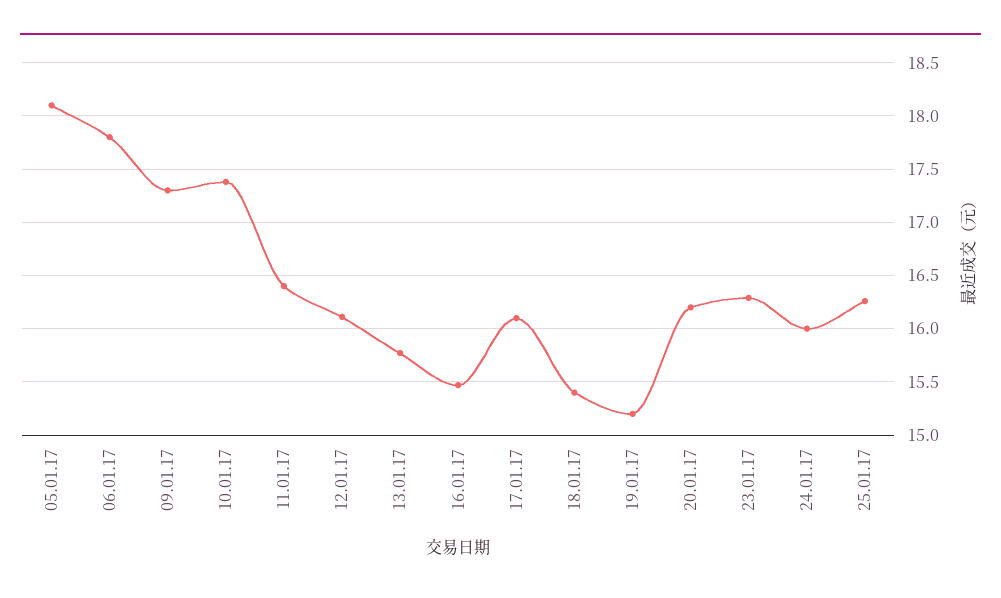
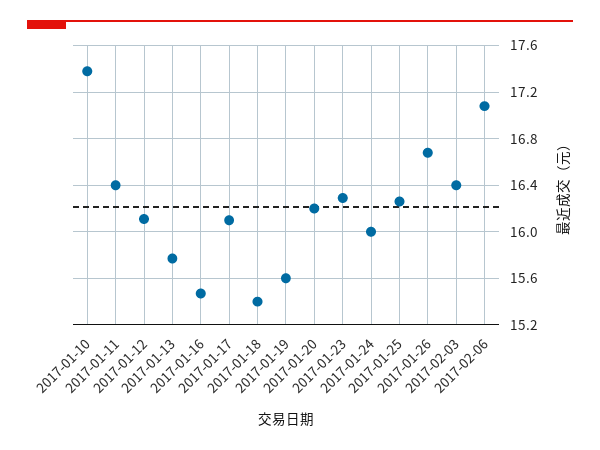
05.01.17: 18.1 -> none
06.01.17: 17.8 -> none
09.01.17: 17.3 -> none
19.01.17: 15.2 -> 15.6
2017-01-26: none -> 16.7
2017-02-03: none -> 16.4
2017-02-06: none -> 17.1

